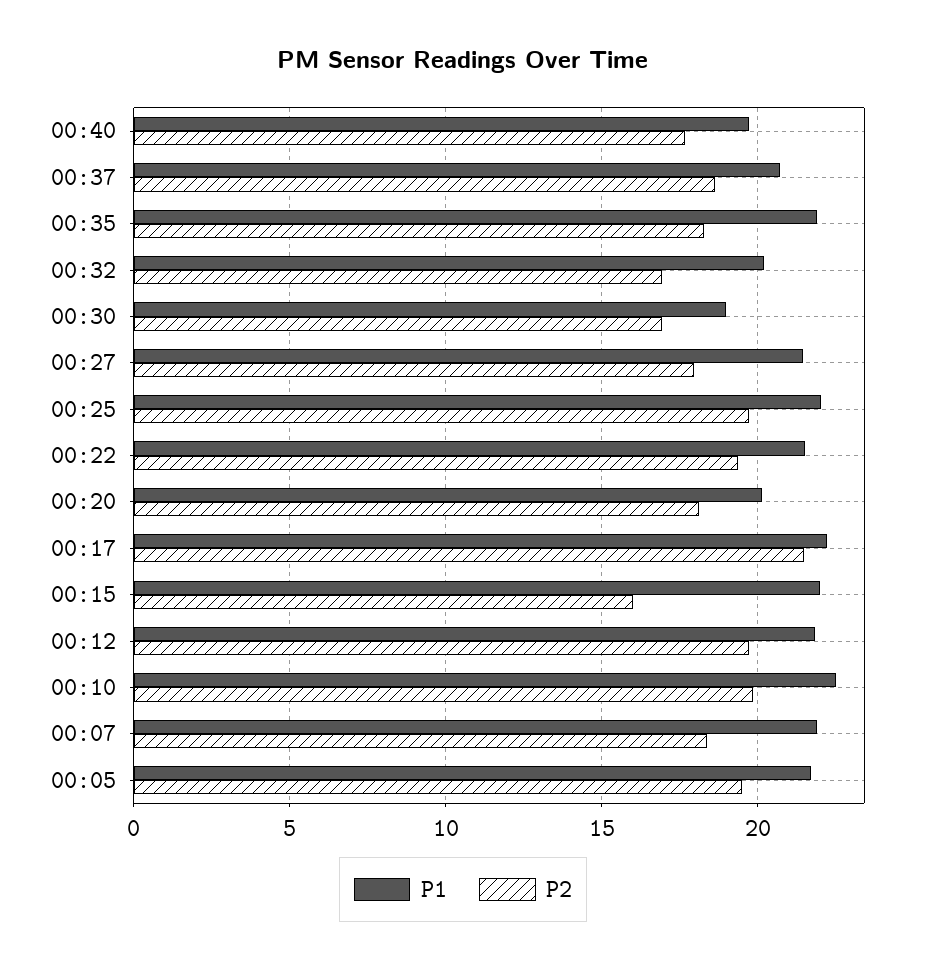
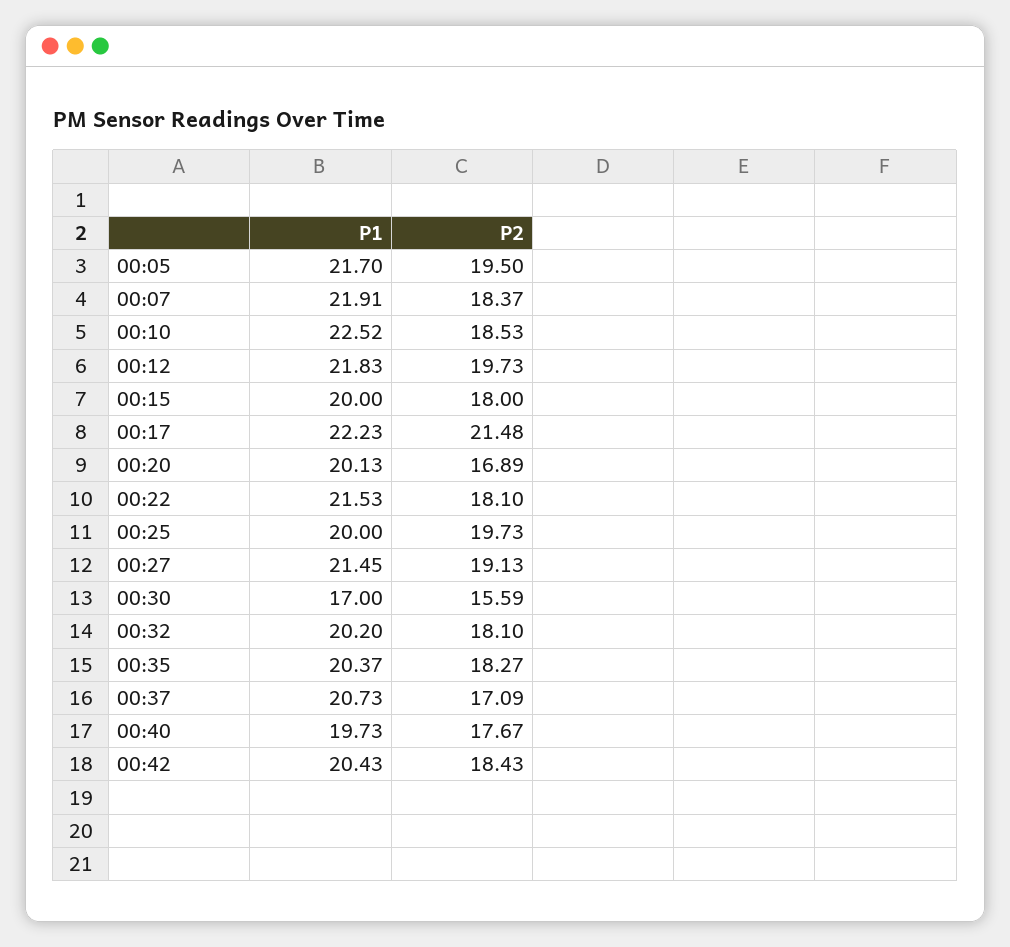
P2, 00:37: 18.5 -> 17.09
P1, 00:35: 22 -> 20.37
P2, 00:32: 17 -> 18.1
P1, 00:30: 19 -> 17
P2, 00:30: 17 -> 15.59
P2, 00:27: 18 -> 19.13
P1, 00:25: 22 -> 20
P2, 00:22: 19.5 -> 18.1
P2, 00:20: 18 -> 16.89
P1, 00:15: 22 -> 20
P2, 00:15: 16 -> 18
P2, 00:10: 20 -> 18.53
P1, 00:42: none -> 20.43
P2, 00:42: none -> 18.43

